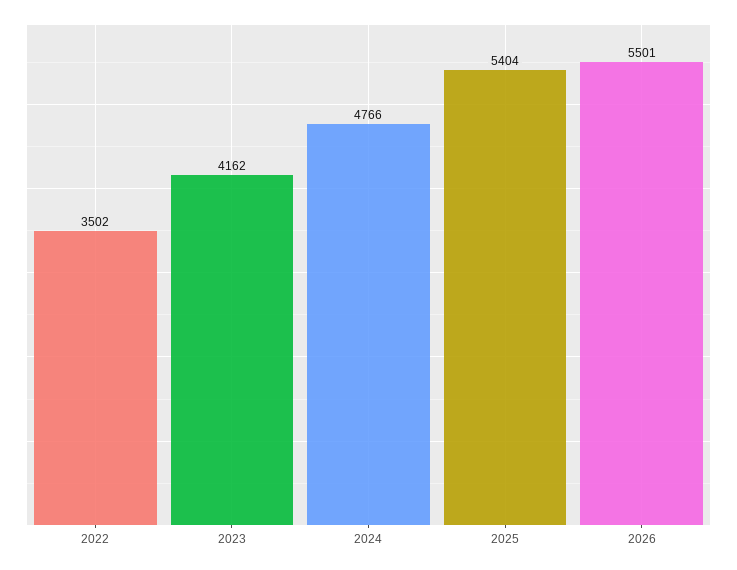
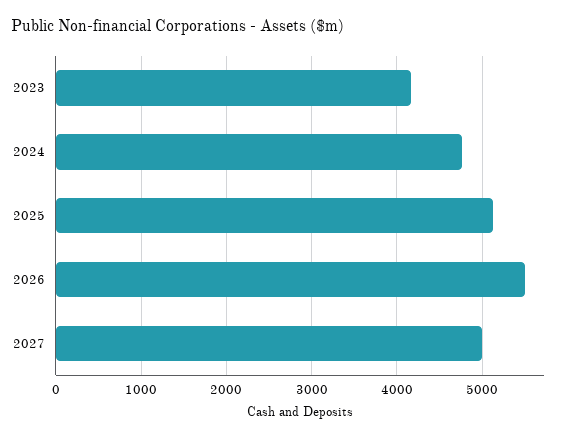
2022: 3502 -> none
2025: 5404 -> 5100
2027: none -> 5000

